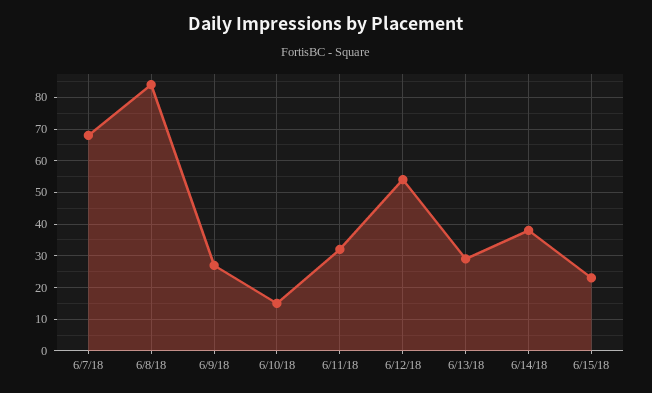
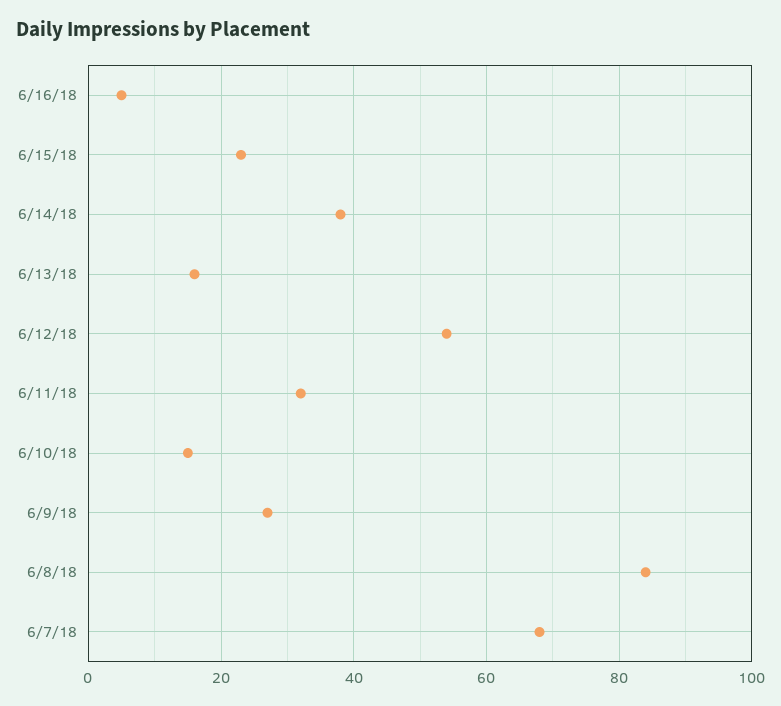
6/13/18: 30 -> 15
6/16/18: none -> 5

